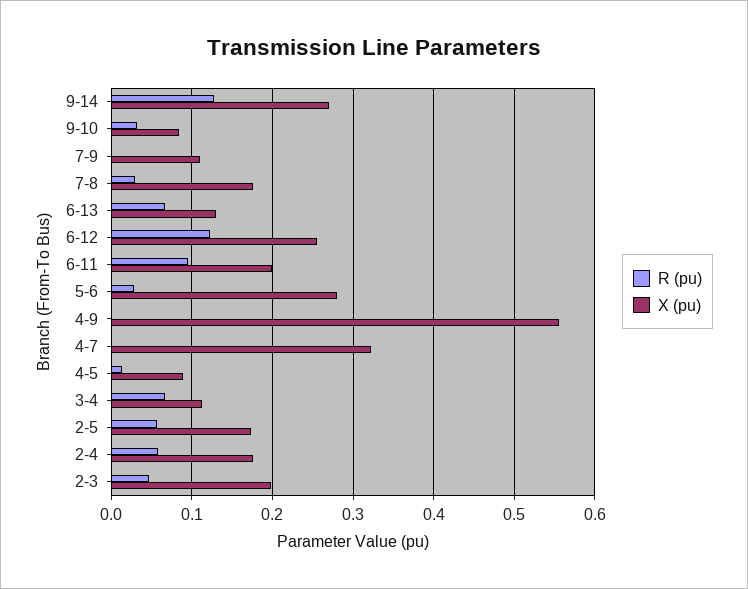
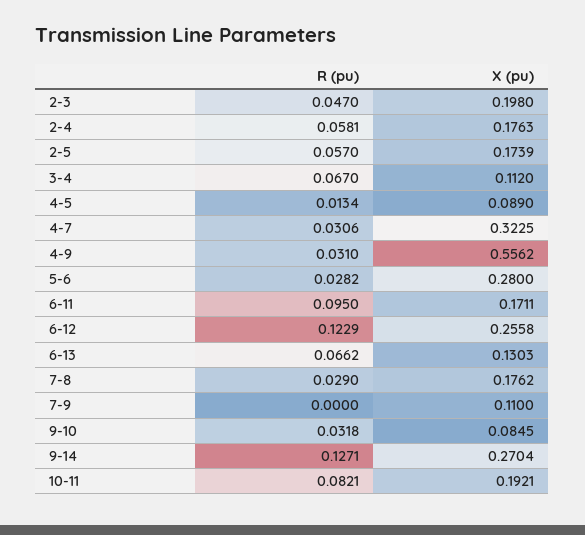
X (pu), 6-11: 0.2 -> 0.1711
R (pu), 4-9: 0 -> 0.031
R (pu), 4-7: 0 -> 0.0306
R (pu), 10-11: none -> 0.0821
X (pu), 10-11: none -> 0.1921

